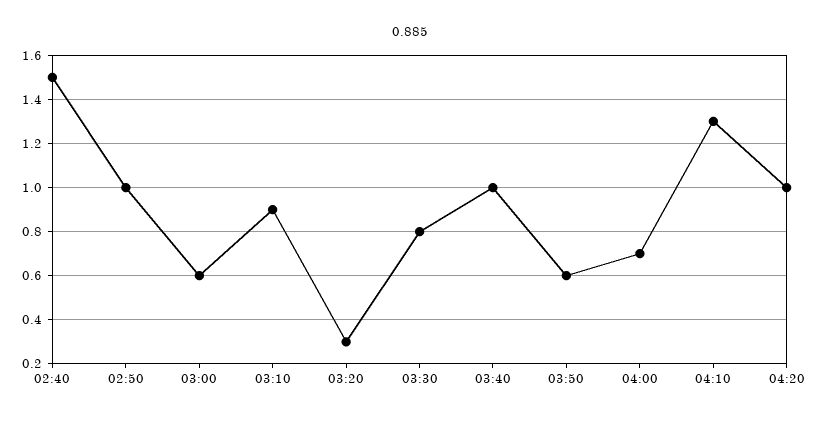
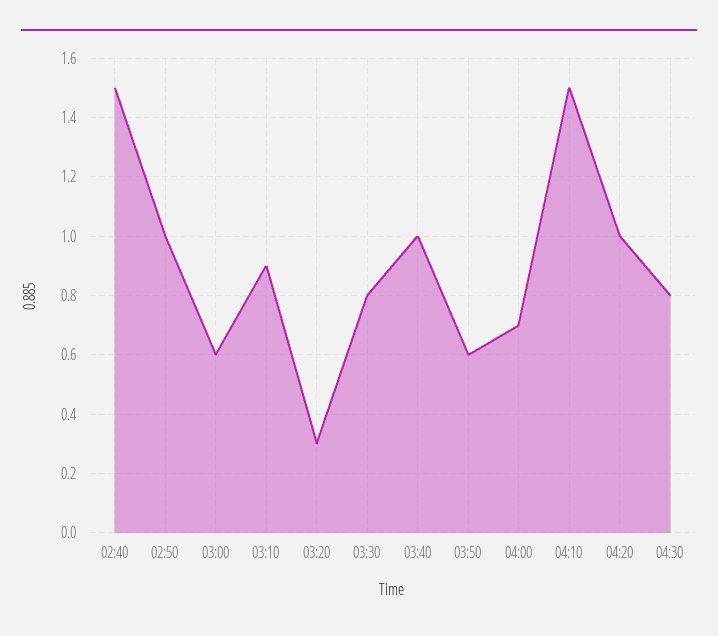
04:10: 1.3 -> 1.5
04:30: none -> 0.8

